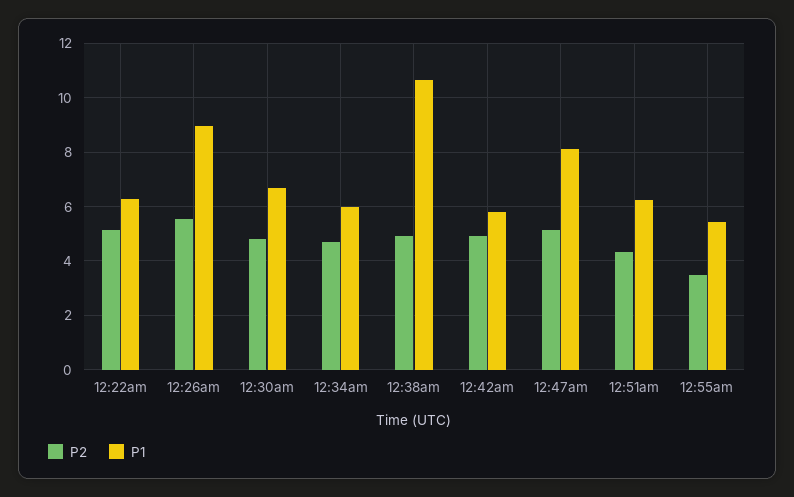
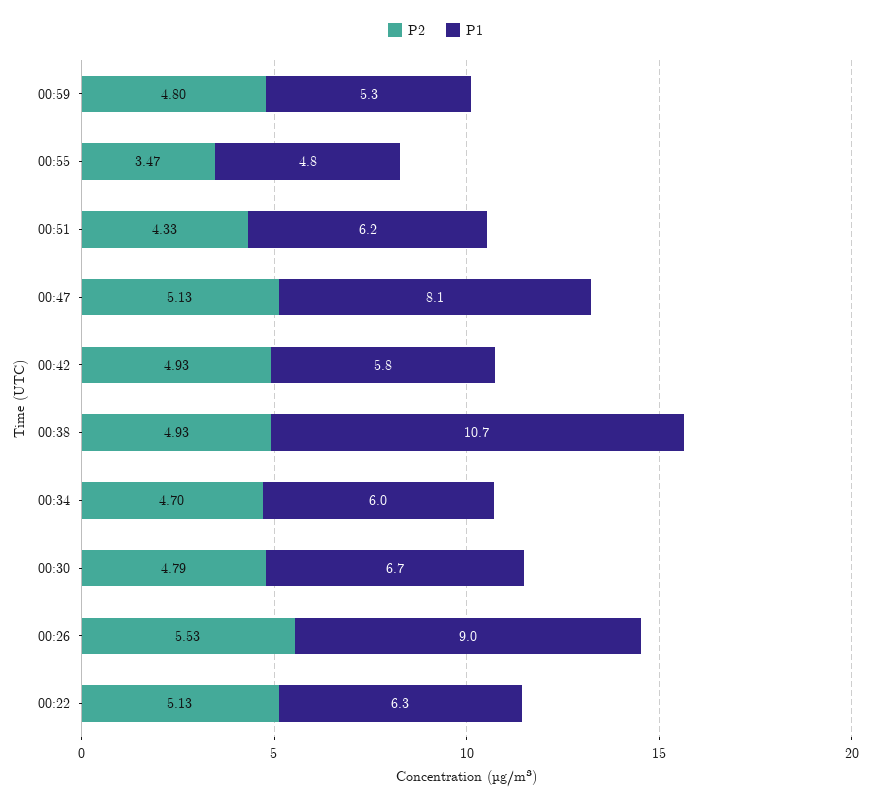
P1, 12:55am: 5.5 -> 4.8
P2, 00:59: none -> 4.8
P1, 00:59: none -> 5.3

